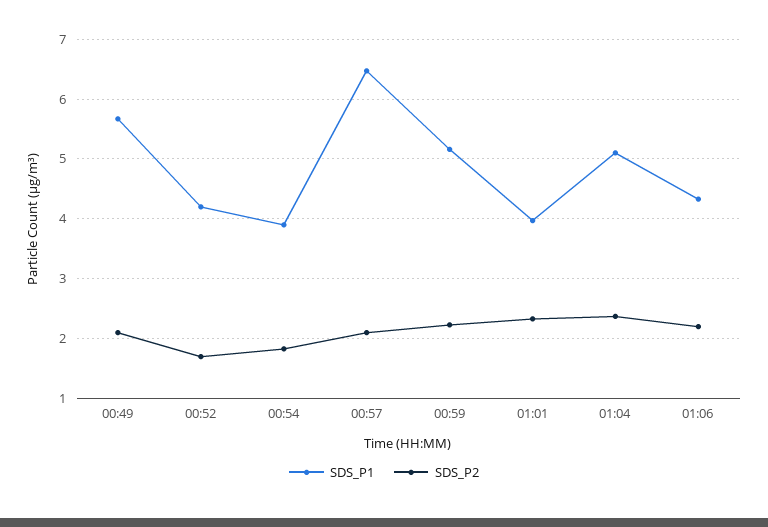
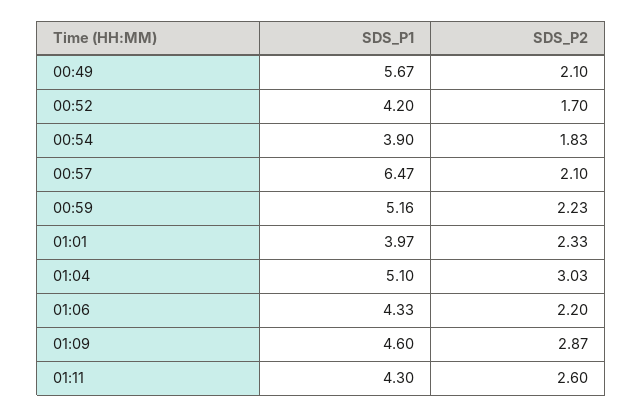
SDS_P2, 01:04: 2.4 -> 3.03
SDS_P1, 01:09: none -> 4.6
SDS_P2, 01:09: none -> 2.87
SDS_P1, 01:11: none -> 4.3
SDS_P2, 01:11: none -> 2.6

